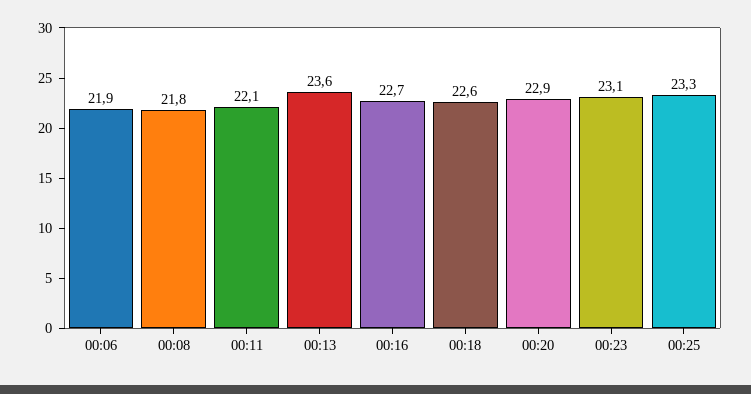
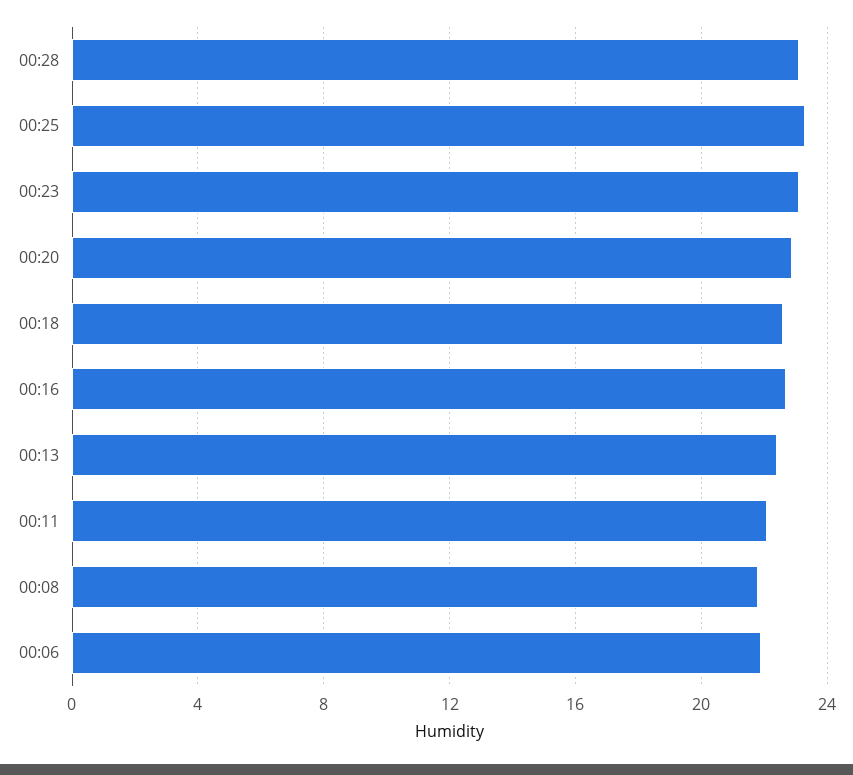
00:13: 23.6 -> 22.5
00:28: none -> 23

